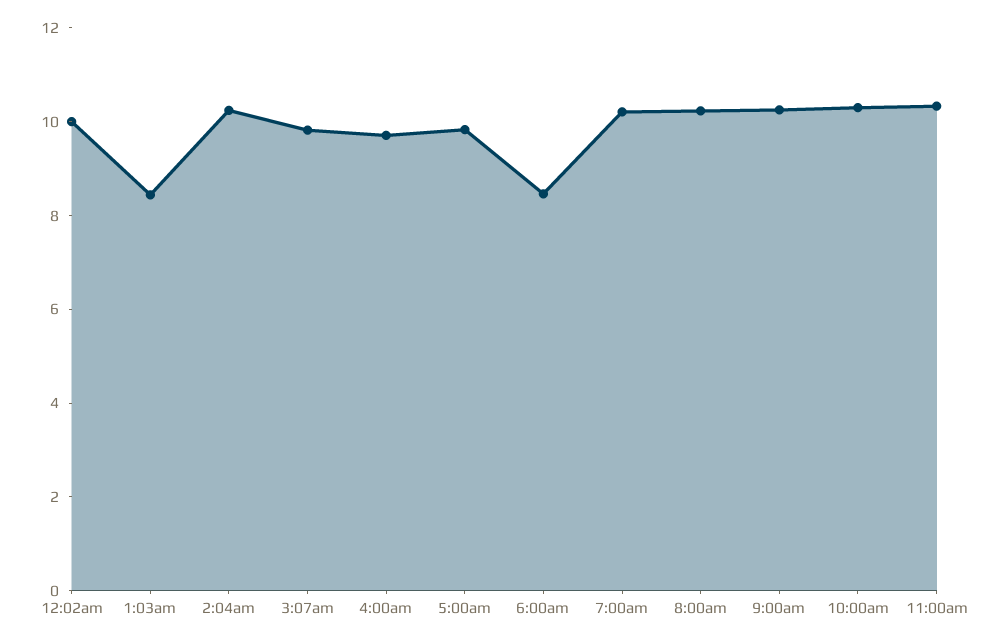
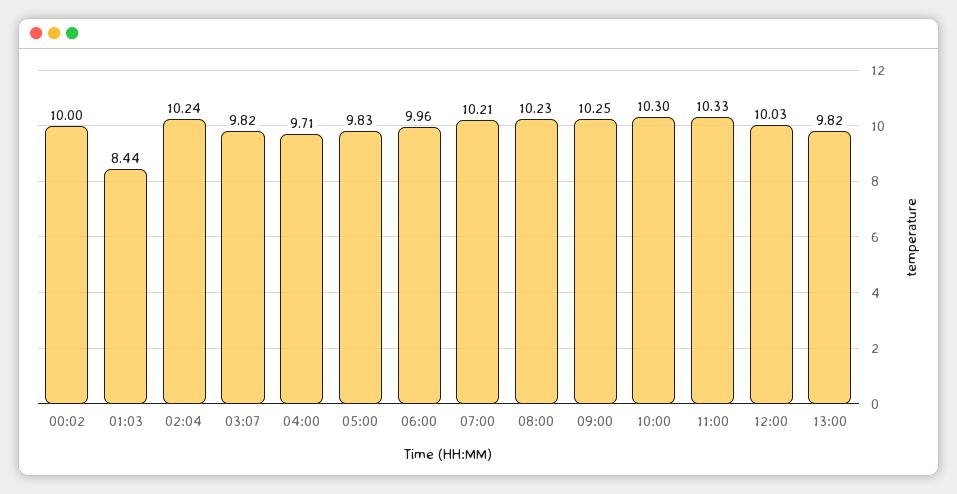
6:00am: 8.5 -> 9.96
12:00: none -> 10.03
13:00: none -> 9.82

